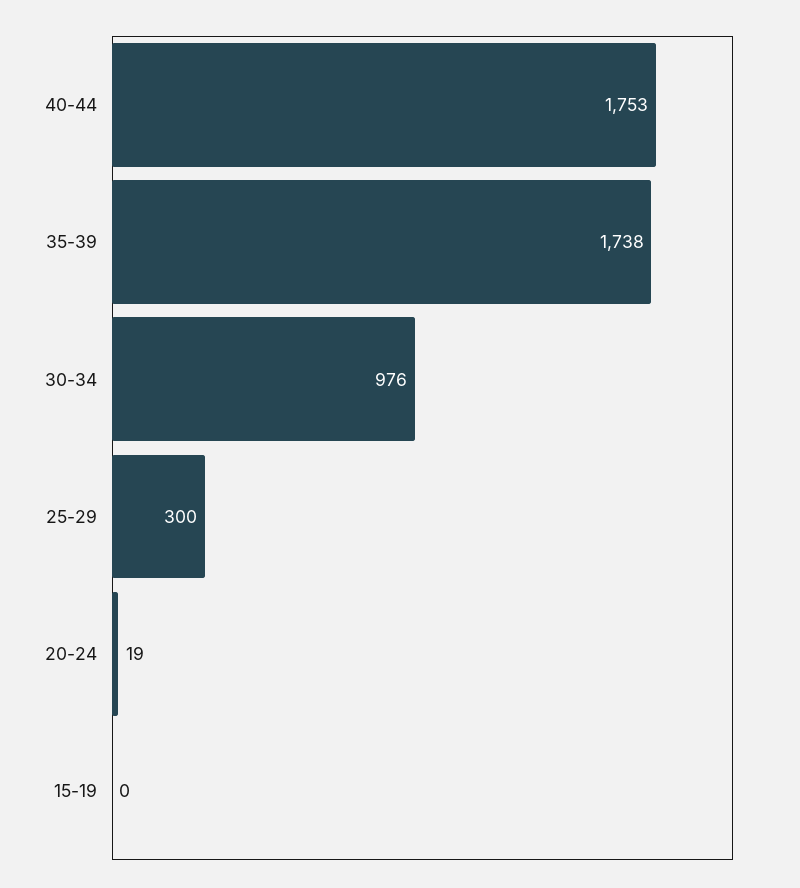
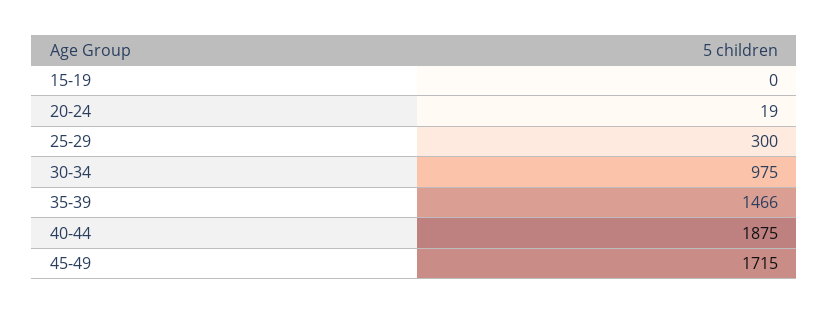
40-44: 1753 -> 1875
35-39: 1738 -> 1466
30-34: 976 -> 975
45-49: none -> 1715

